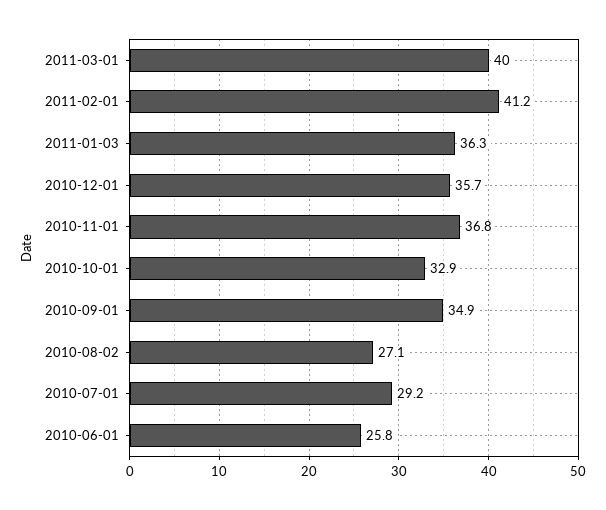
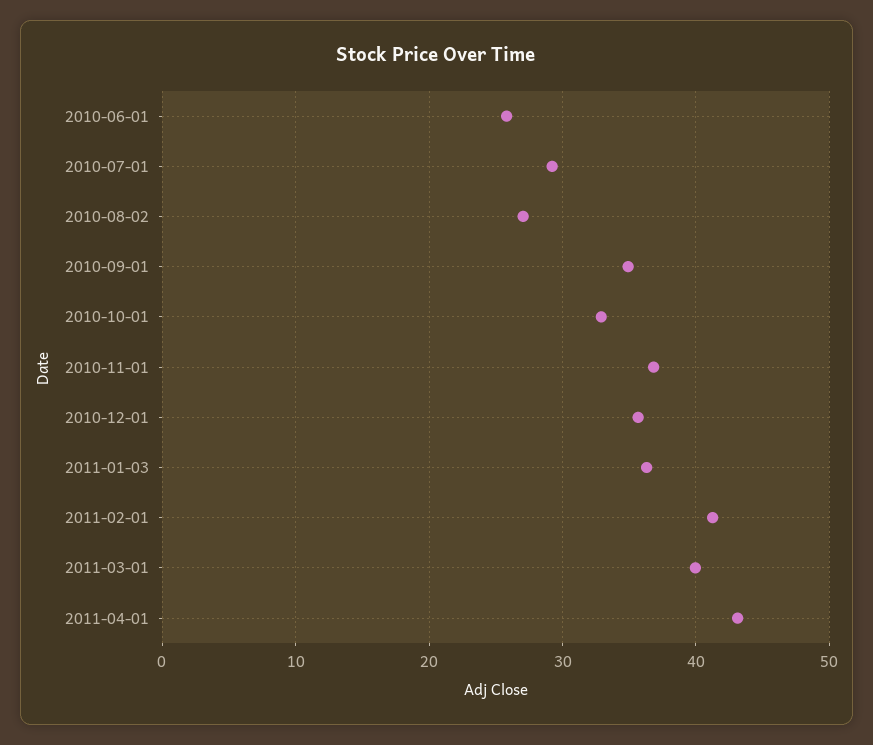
2011-04-01: none -> 43

